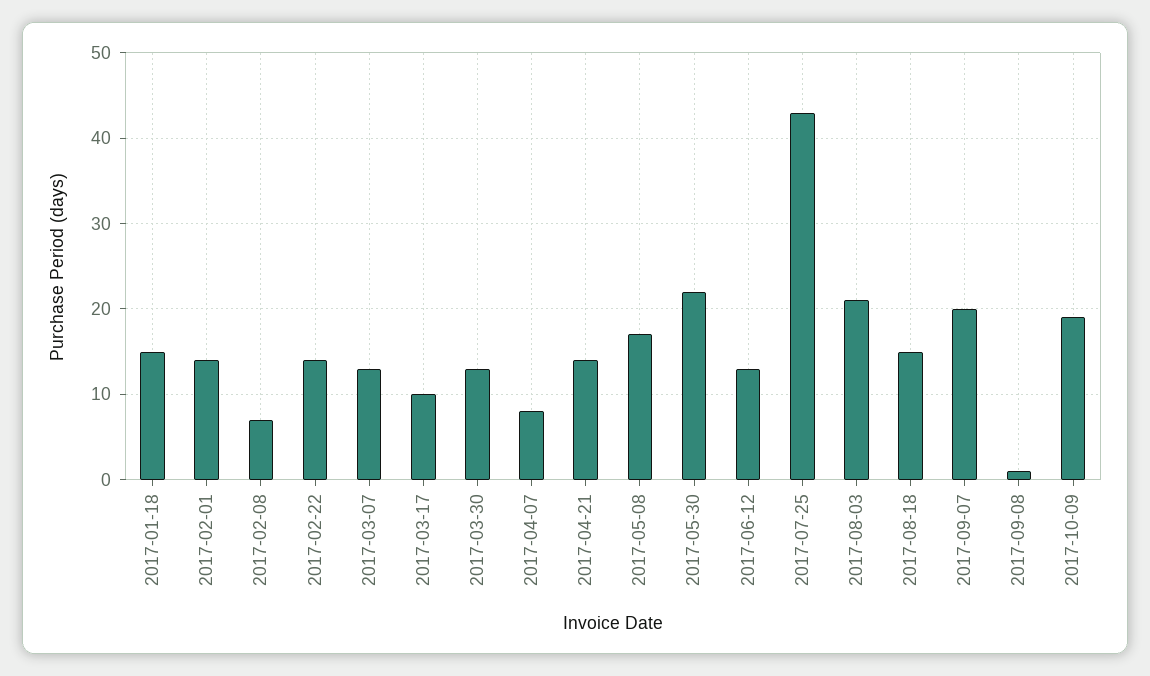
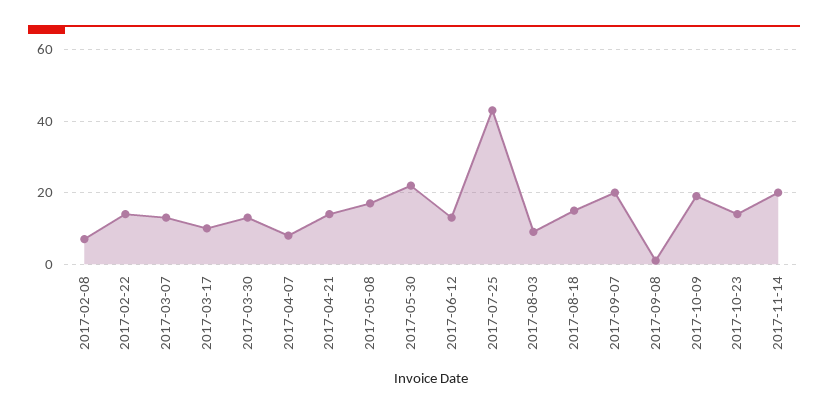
2017-01-18: 15 -> none
2017-02-01: 14 -> none
2017-08-03: 21 -> 10
2017-10-23: none -> 15
2017-11-14: none -> 20

